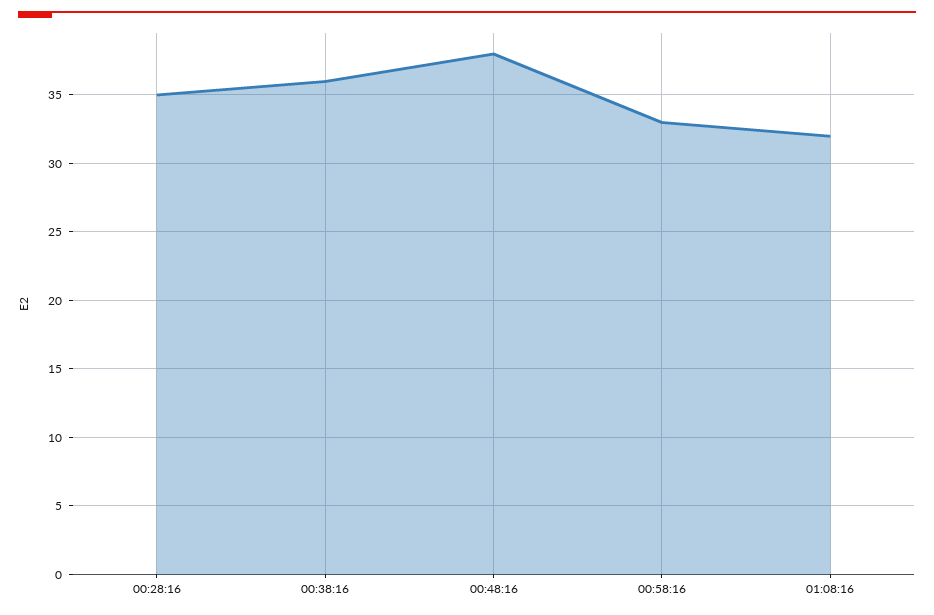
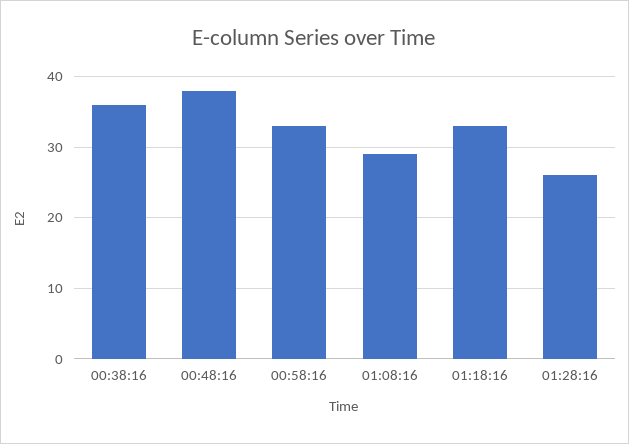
00:28:16: 35 -> none
01:08:16: 32 -> 29
01:18:16: none -> 33
01:28:16: none -> 26

